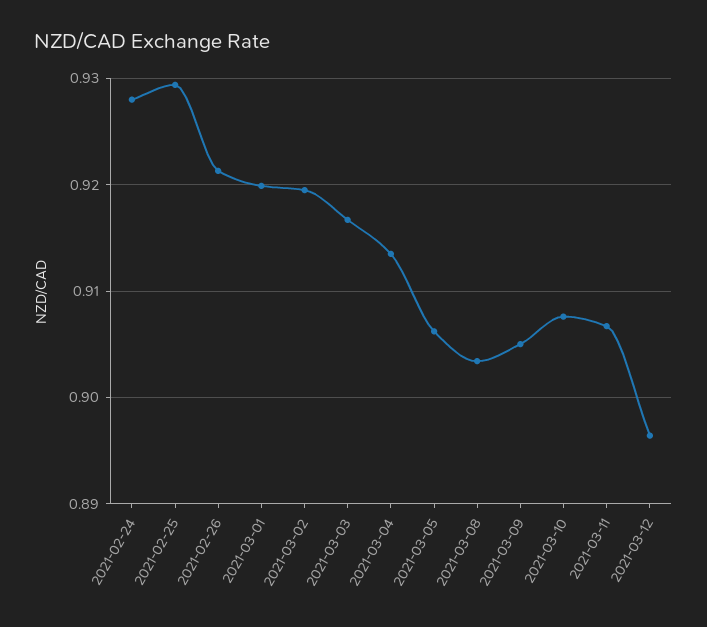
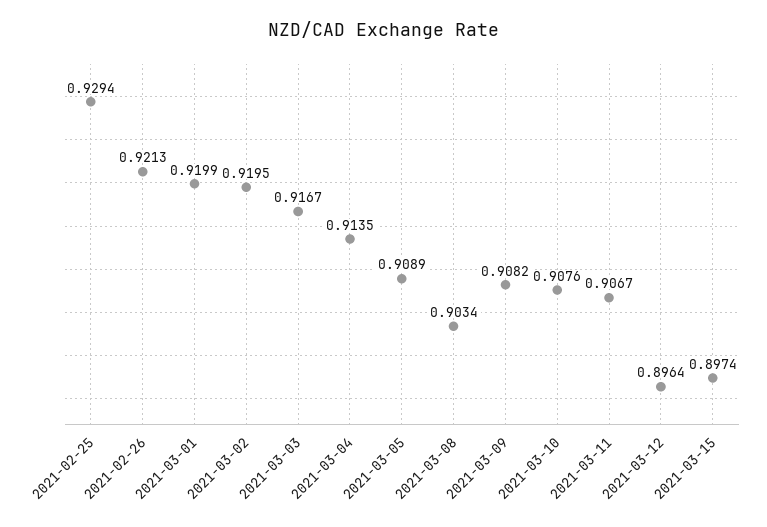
2021-02-24: 0.928 -> none
2021-03-05: 0.906 -> 0.9089
2021-03-09: 0.905 -> 0.9082
2021-03-15: none -> 0.8974

